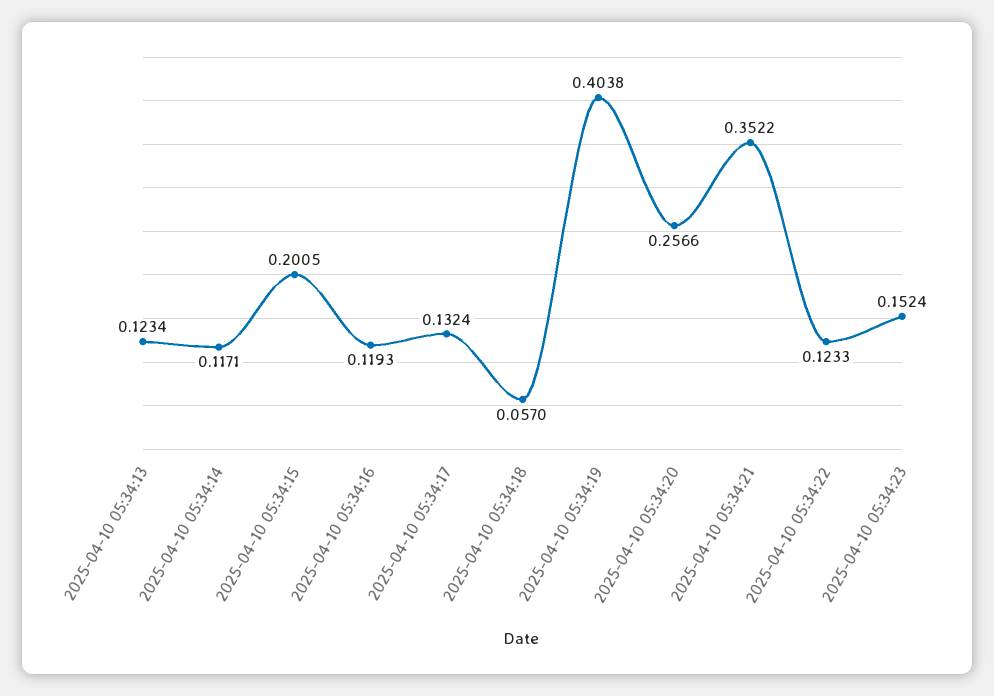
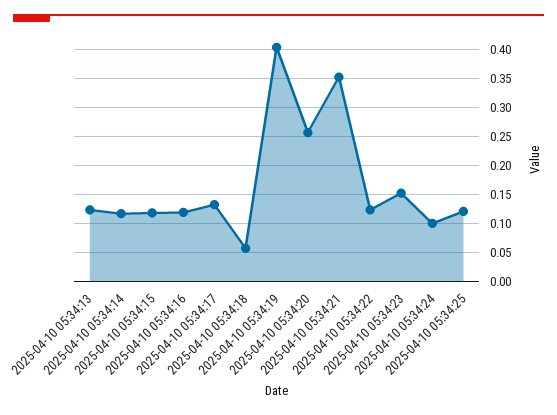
2025-04-10 05:34:15: 0.2005 -> 0.125
2025-04-10 05:34:24: none -> 0.1
2025-04-10 05:34:25: none -> 0.125

